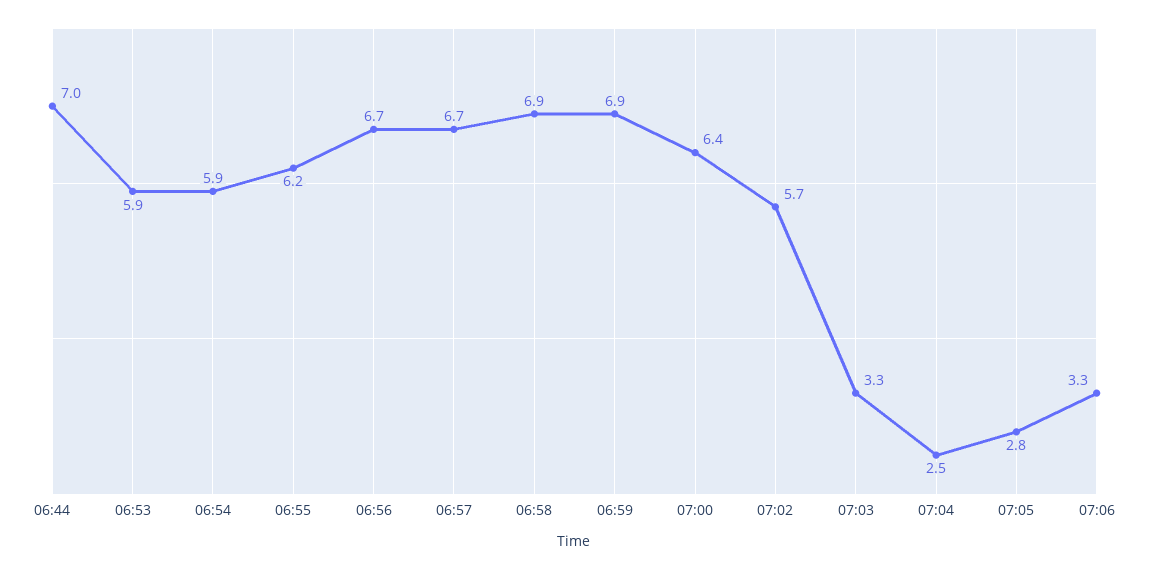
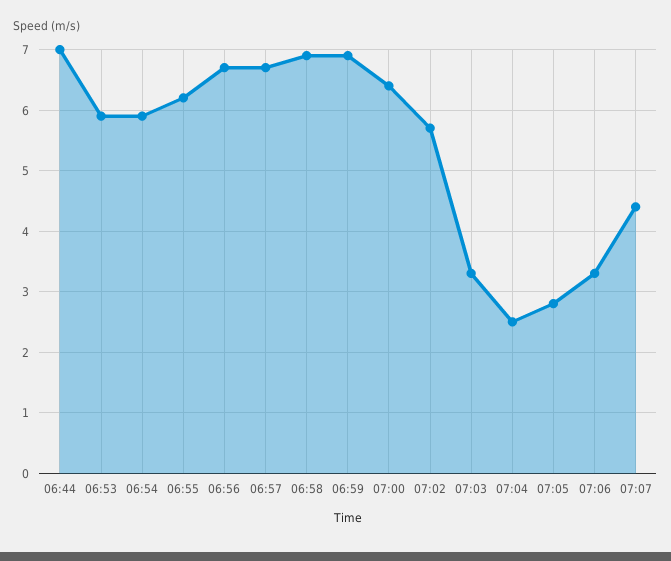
07:07: none -> 4.4

